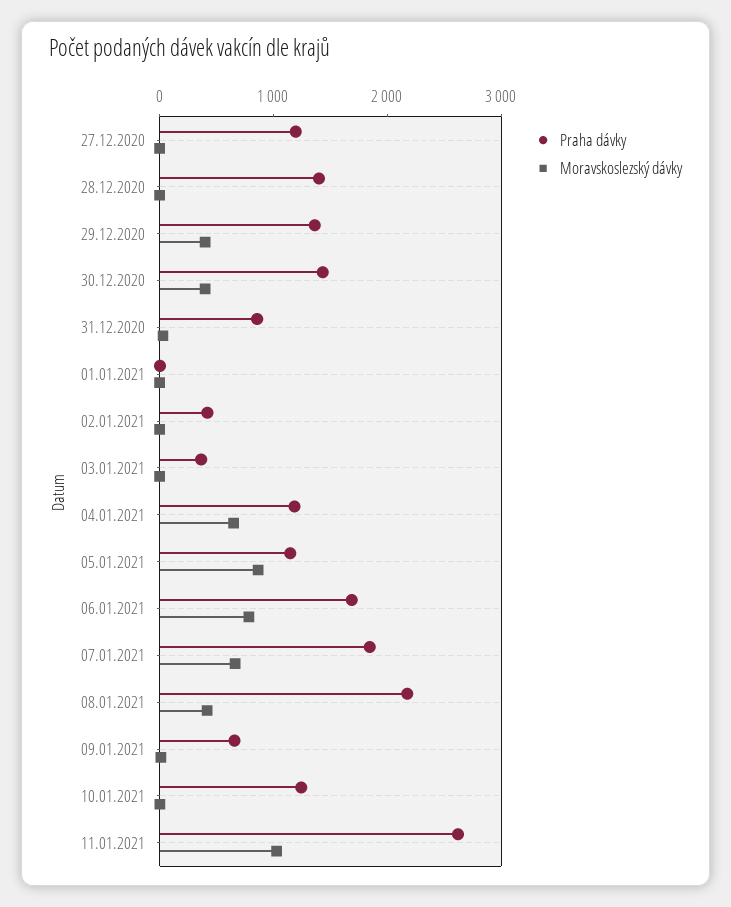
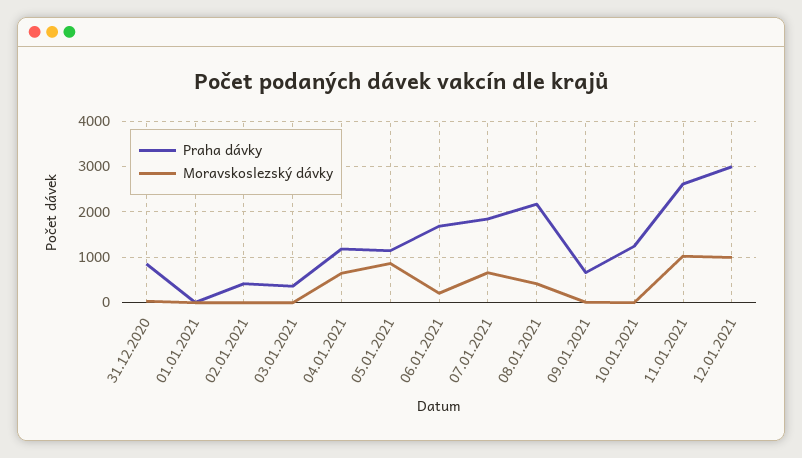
Praha dávky, 27.12.2020: 1200 -> none
Moravskoslezský dávky, 27.12.2020: 0 -> none
Praha dávky, 28.12.2020: 1400 -> none
Moravskoslezský dávky, 28.12.2020: 0 -> none
Praha dávky, 29.12.2020: 1400 -> none
Moravskoslezský dávky, 29.12.2020: 400 -> none
Praha dávky, 30.12.2020: 1400 -> none
Moravskoslezský dávky, 30.12.2020: 400 -> none
Moravskoslezský dávky, 06.01.2021: 800 -> 200
Praha dávky, 12.01.2021: none -> 3000
Moravskoslezský dávky, 12.01.2021: none -> 1000

